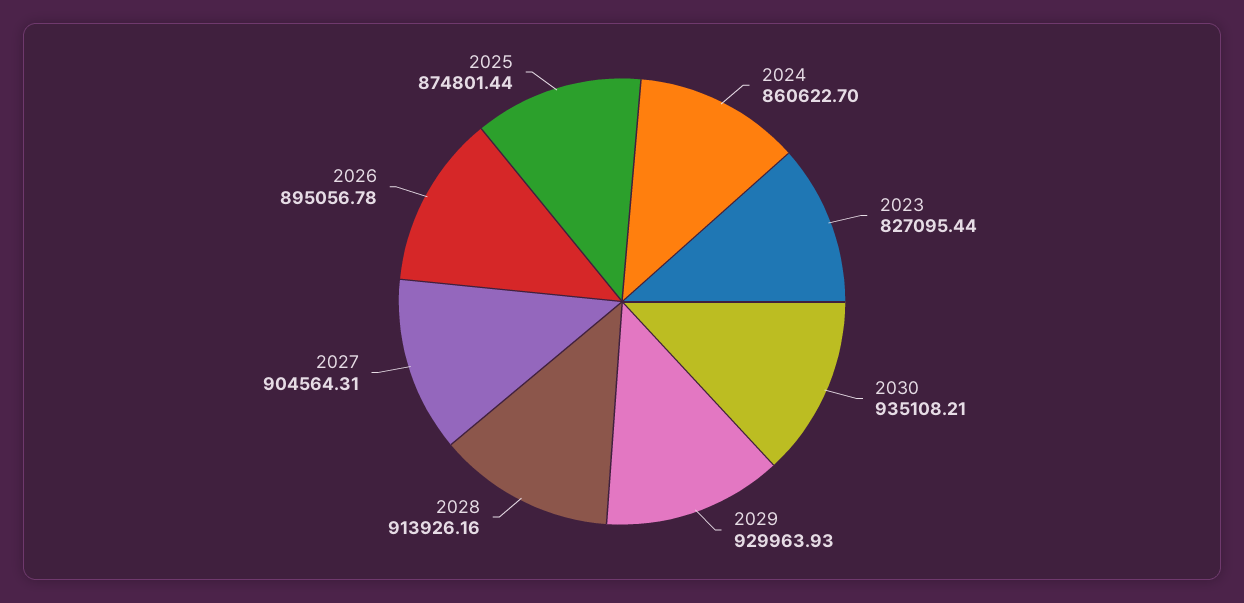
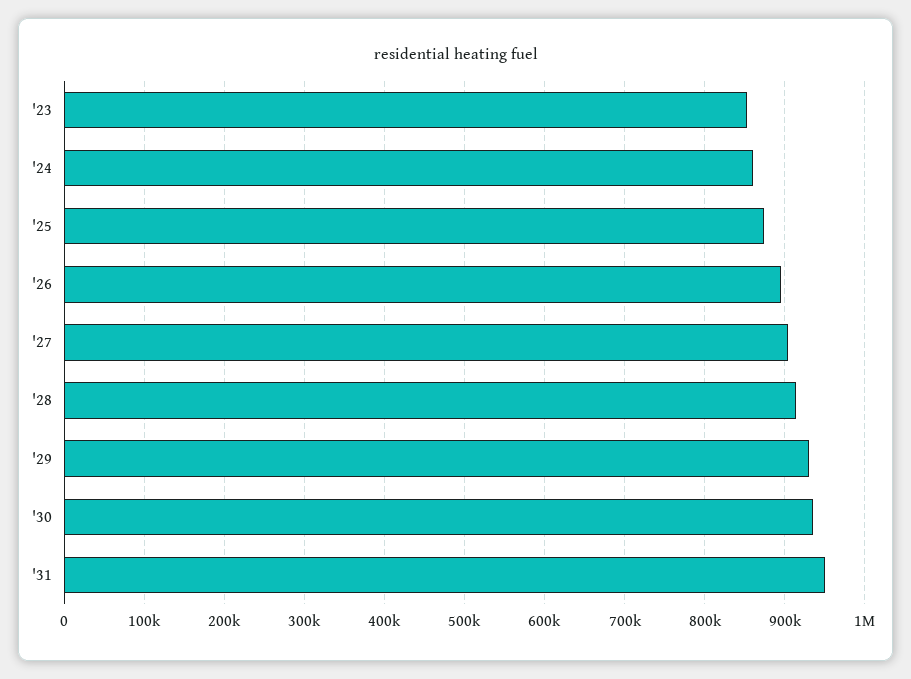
2023: 827095.44 -> 850000
'31: none -> 950000

